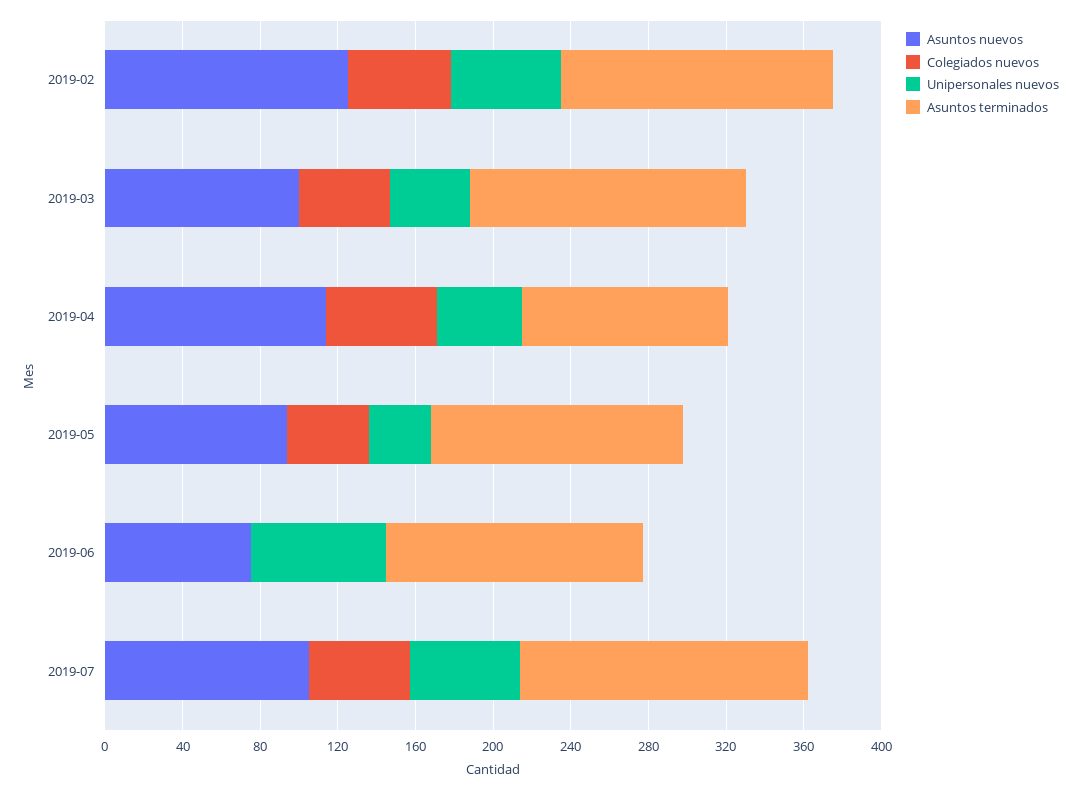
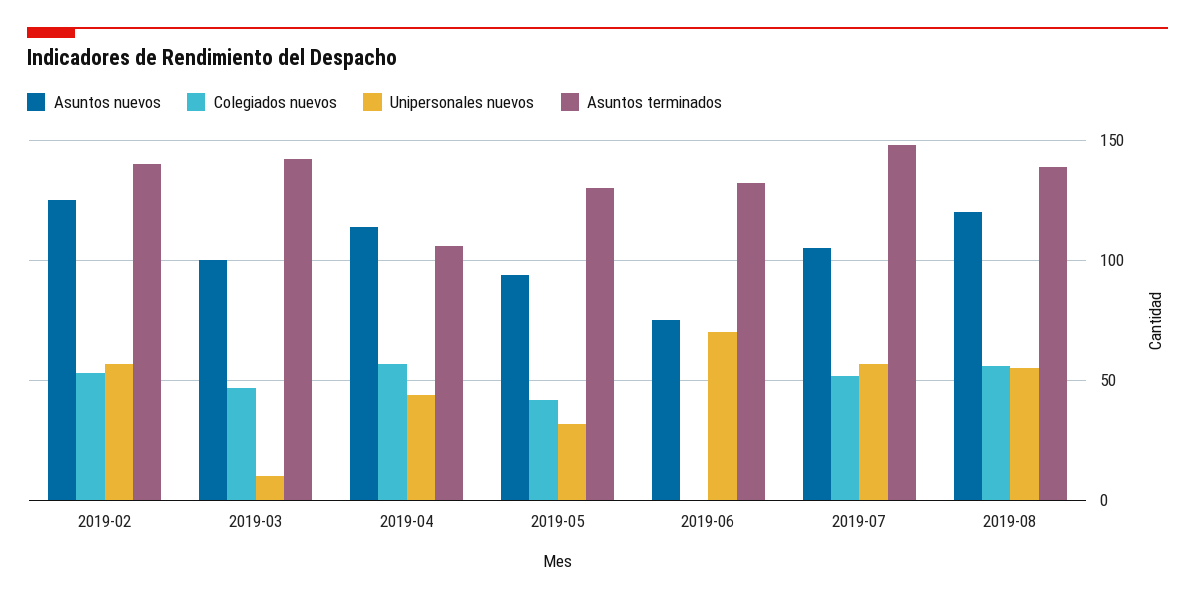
Unipersonales nuevos, 2019-03: 40 -> 10
Asuntos nuevos, 2019-08: none -> 120
Colegiados nuevos, 2019-08: none -> 55
Unipersonales nuevos, 2019-08: none -> 55
Asuntos terminados, 2019-08: none -> 140

